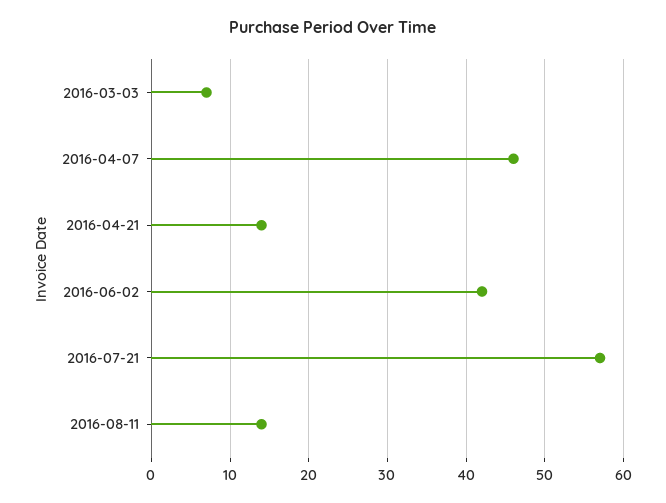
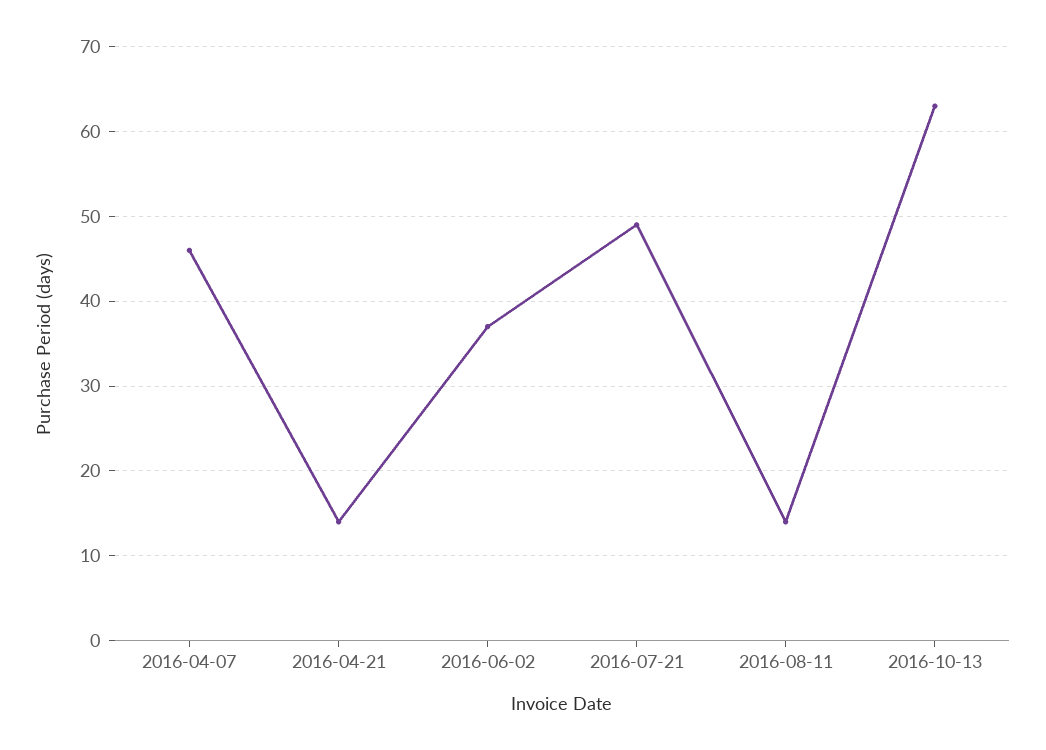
2016-03-03: 7 -> none
2016-06-02: 42 -> 37
2016-07-21: 57 -> 49
2016-10-13: none -> 63

